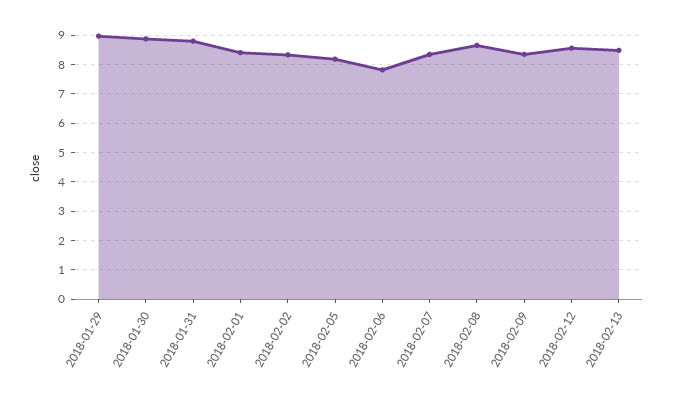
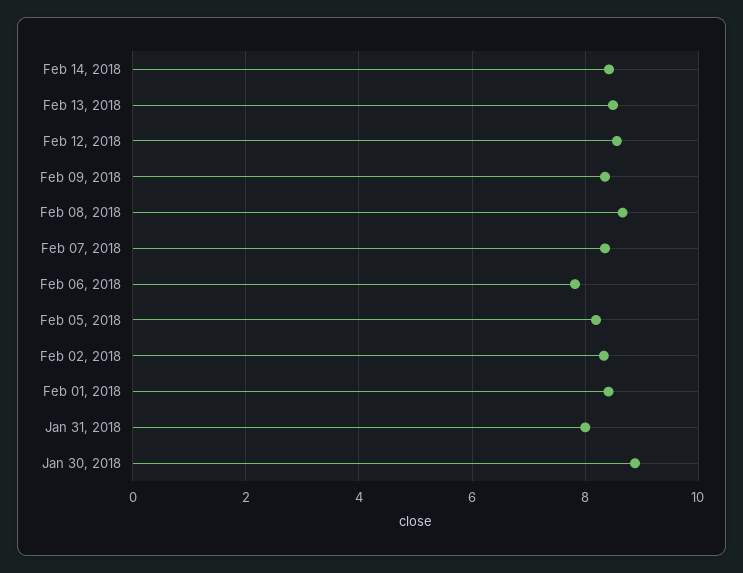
2018-01-29: 9 -> none
2018-01-31: 8.75 -> 8
Feb 14, 2018: none -> 8.4

